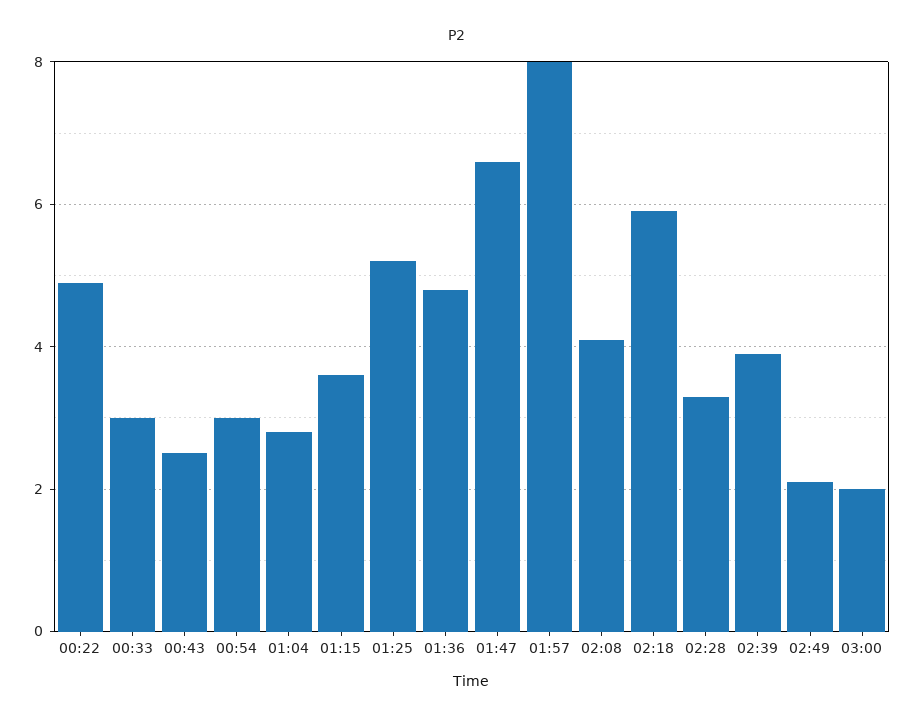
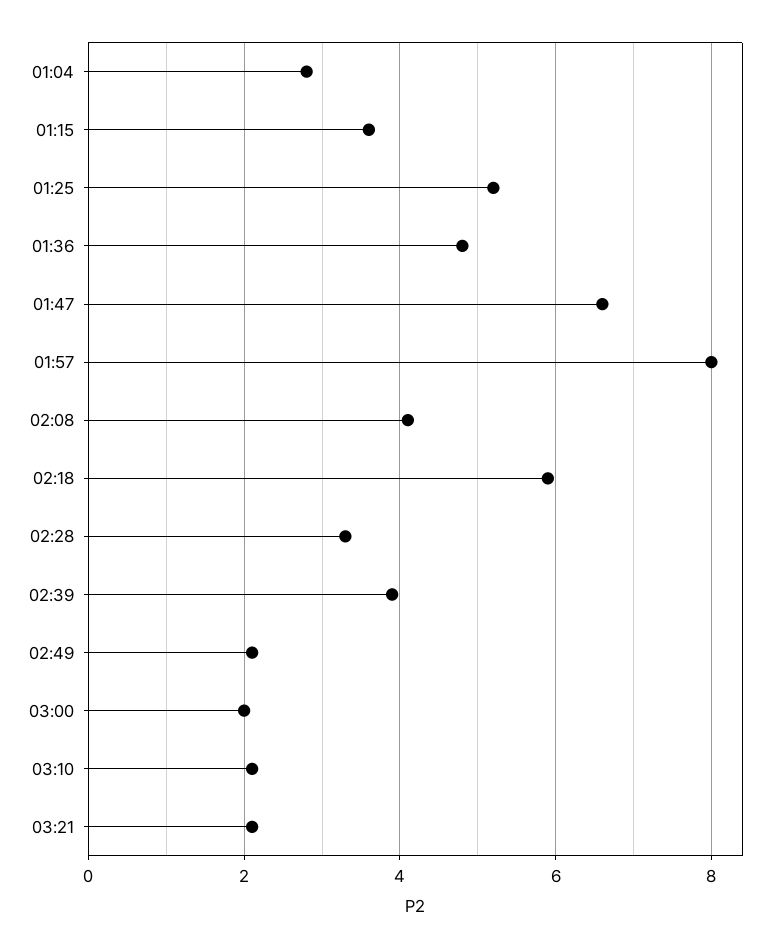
00:22: 5 -> none
00:33: 3 -> none
00:43: 2.5 -> none
00:54: 3 -> none
03:10: none -> 2
03:21: none -> 2

